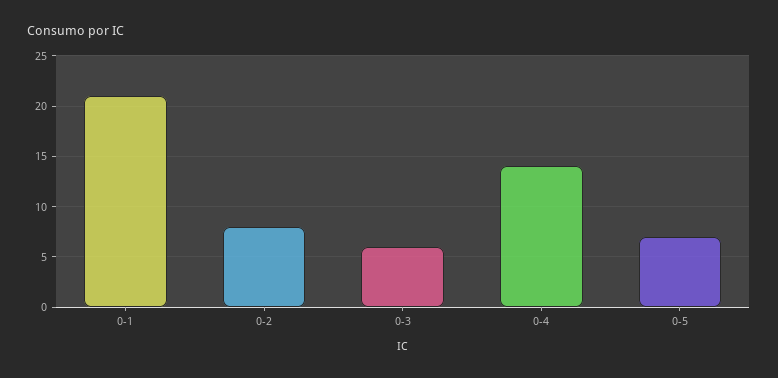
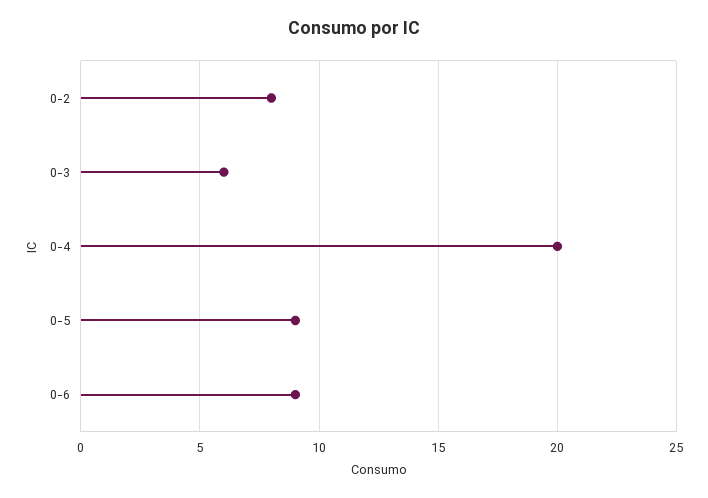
0-1: 21 -> none
0-4: 14 -> 20
0-5: 7 -> 9
0-6: none -> 9

